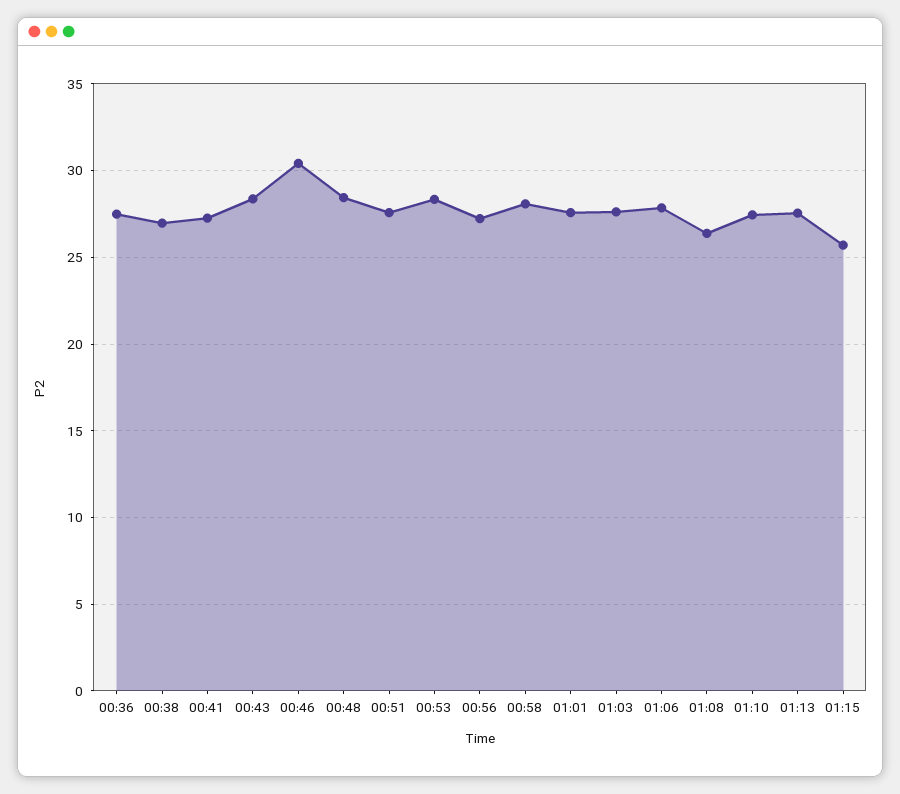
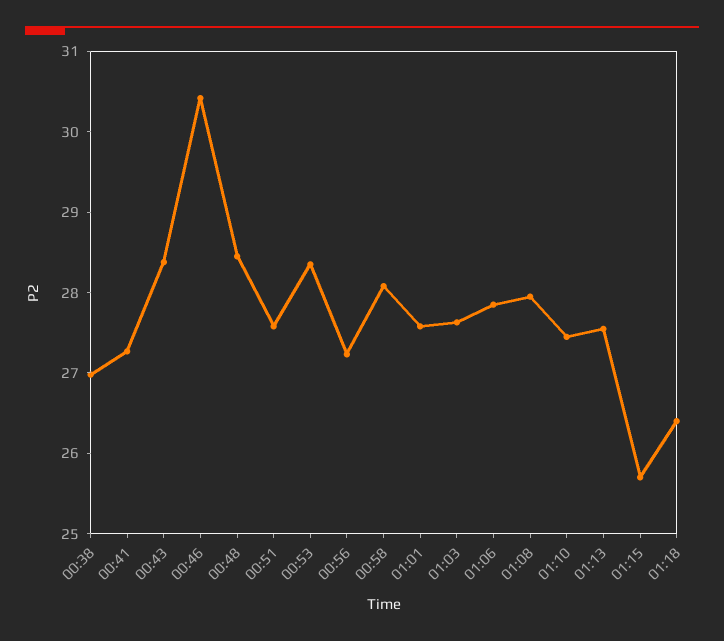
00:36: 27.5 -> none
01:08: 26.5 -> 28
01:18: none -> 26.4

